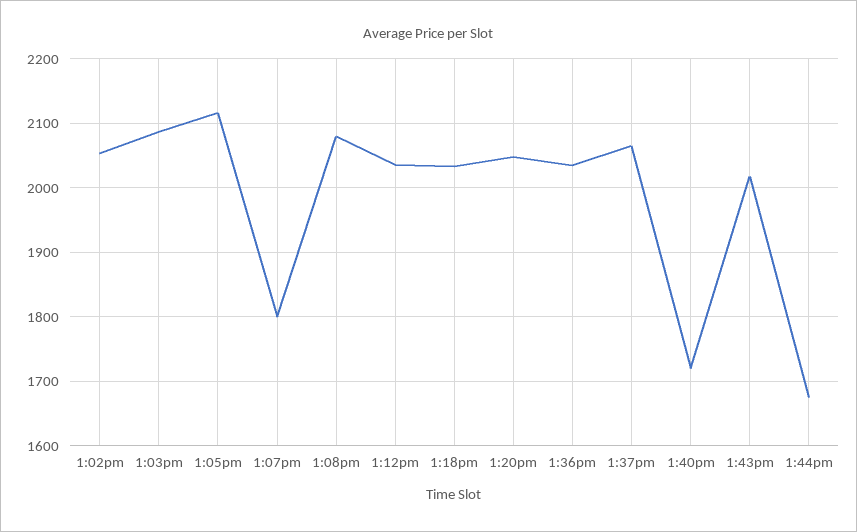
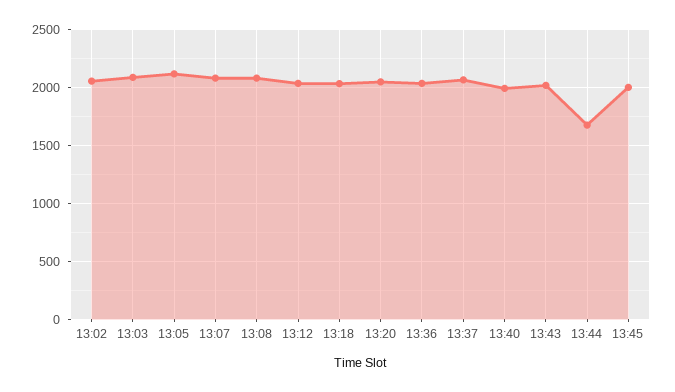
1:07pm: 1800 -> 2100
1:40pm: 1720 -> 2000
13:45: none -> 2000

